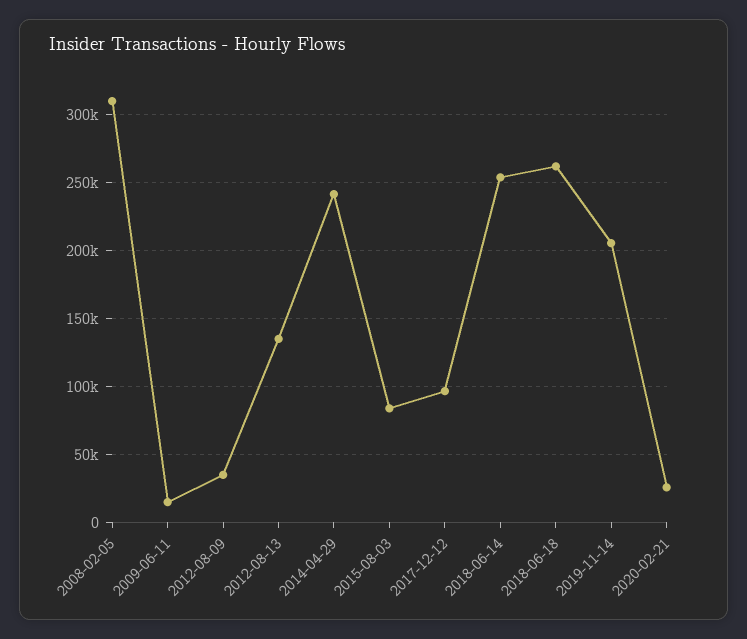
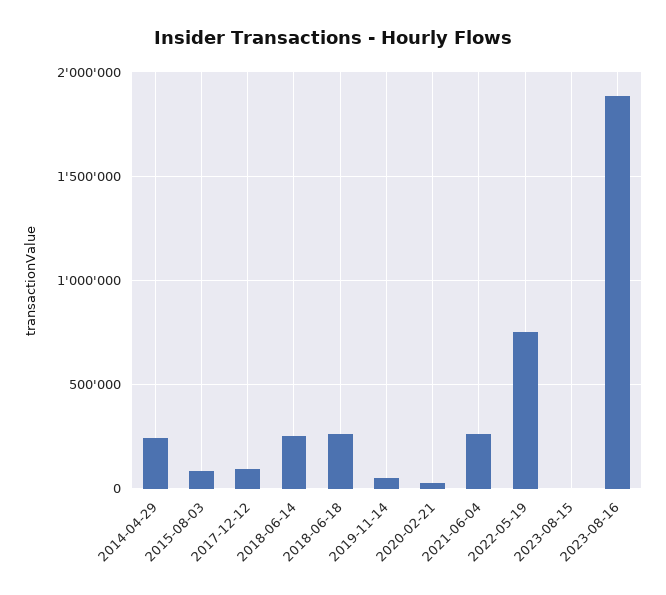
2008-02-05: 310000 -> none
2009-06-11: 15000 -> none
2012-08-09: 35000 -> none
2012-08-13: 135000 -> none
2019-11-14: 205000 -> 50000
2021-06-04: none -> 250000
2022-05-19: none -> 750000
2023-08-15: none -> 0
2023-08-16: none -> 1900000

